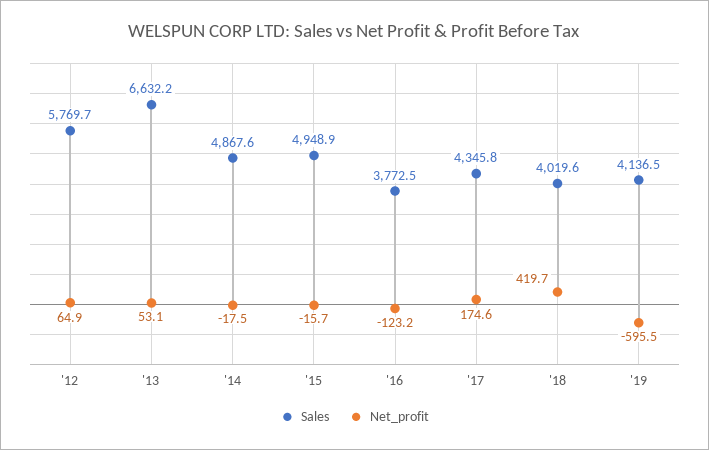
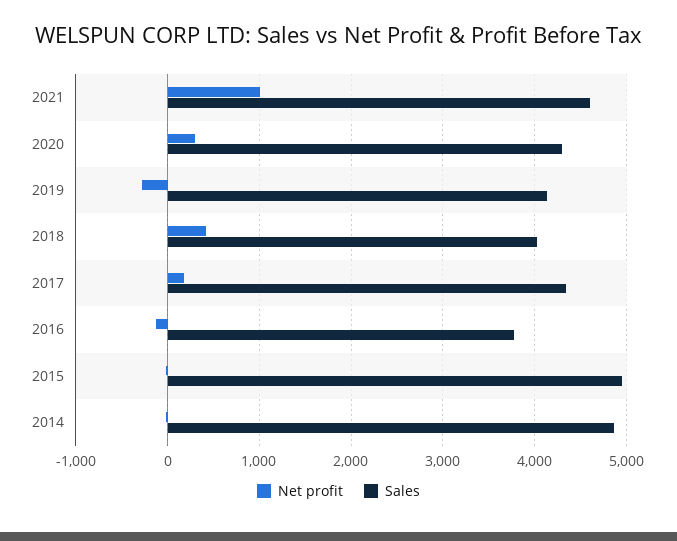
Sales, '12: 5769.7 -> none
Net_profit, '12: 64.9 -> none
Sales, '13: 6632.2 -> none
Net_profit, '13: 53.1 -> none
Net_profit, '19: -595.5 -> -300
Net_profit, 2021: none -> 1000
Sales, 2021: none -> 4600
Net_profit, 2020: none -> 300
Sales, 2020: none -> 4300

